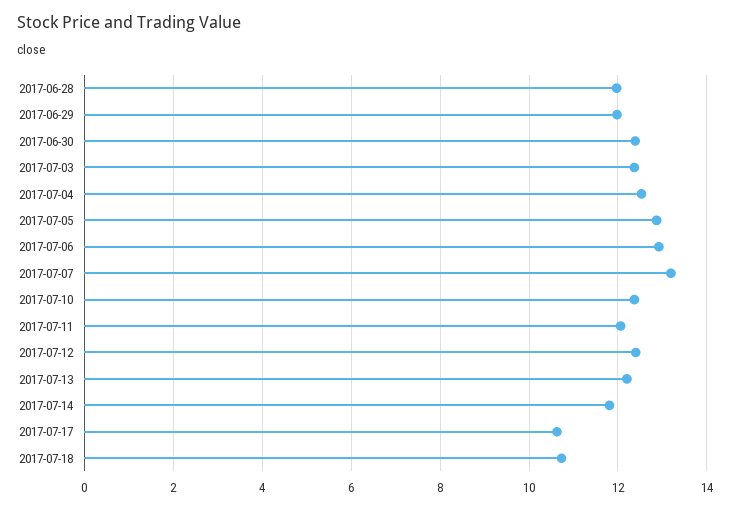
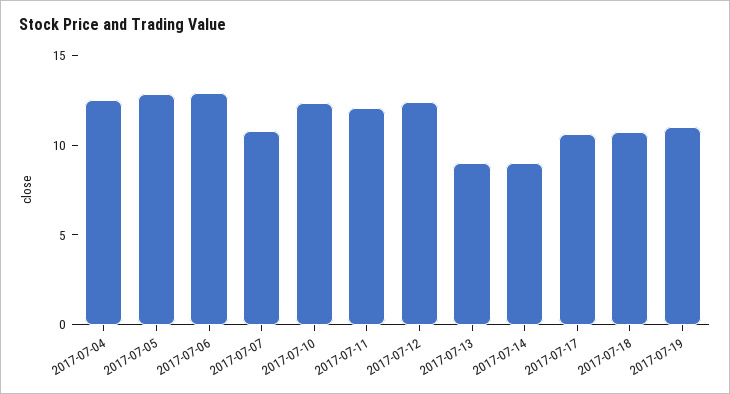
2017-06-28: 12 -> none
2017-06-29: 12 -> none
2017-06-30: 12.4 -> none
2017-07-03: 12.4 -> none
2017-07-07: 13.2 -> 11
2017-07-13: 12.2 -> 9
2017-07-14: 11.8 -> 9
2017-07-19: none -> 11

